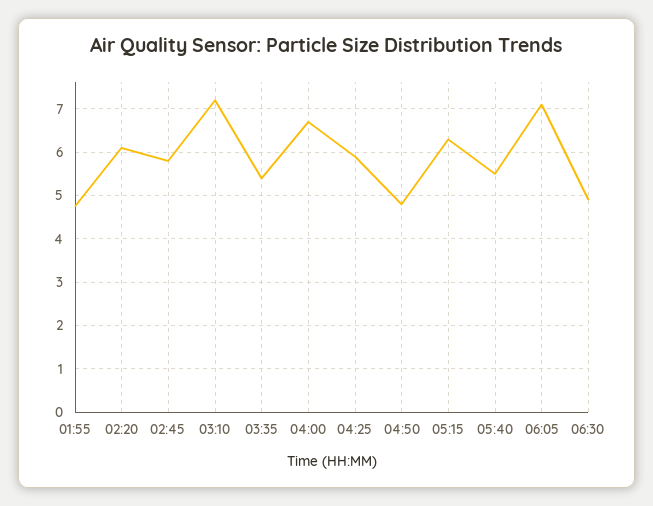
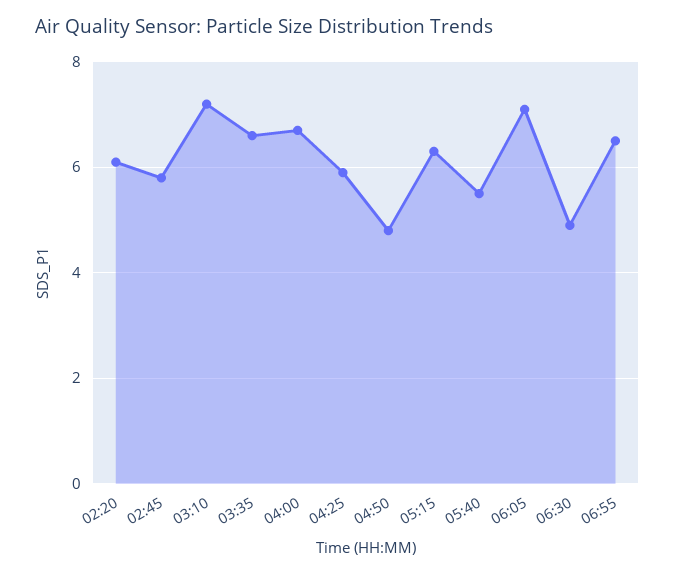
01:55: 4.8 -> none
03:35: 5.4 -> 6.5
06:55: none -> 6.5

